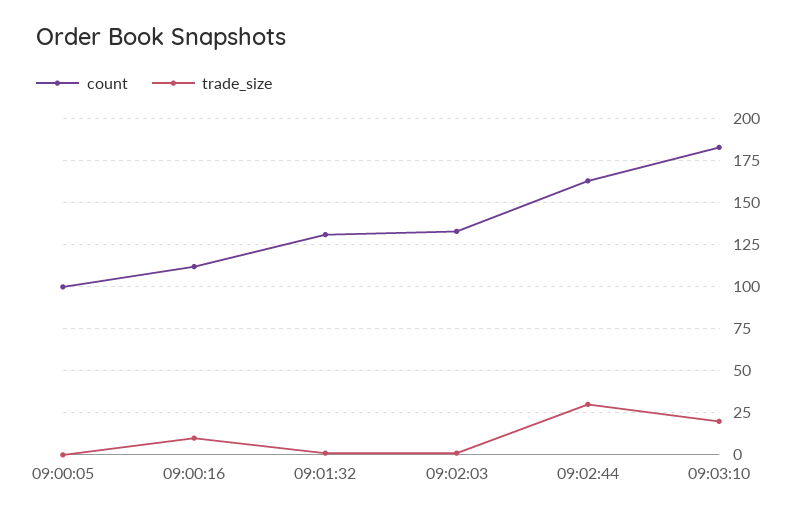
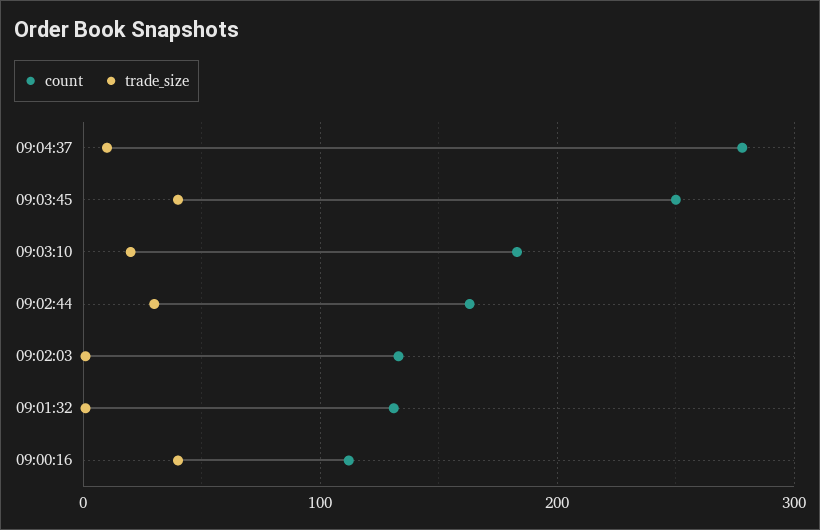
count, 09:00:05: 100 -> none
trade_size, 09:00:05: 0 -> none
trade_size, 09:00:16: 10 -> 40
count, 09:04:37: none -> 280
trade_size, 09:04:37: none -> 10
count, 09:03:45: none -> 250
trade_size, 09:03:45: none -> 40

